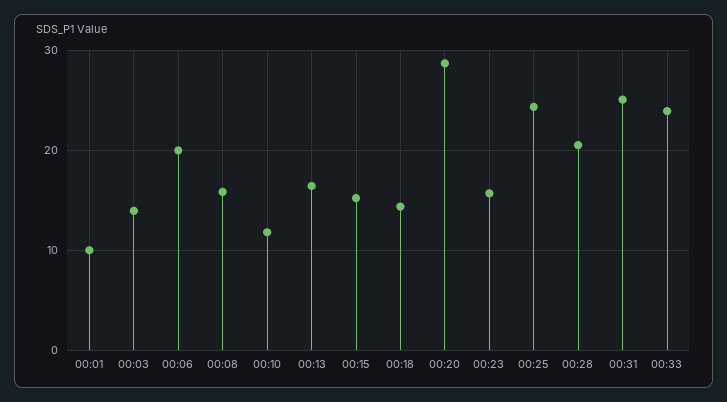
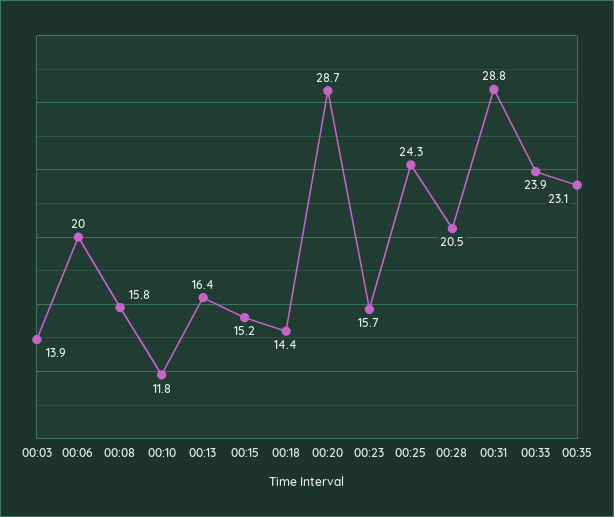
00:01: 10 -> none
00:31: 25 -> 28.8
00:35: none -> 23.1

